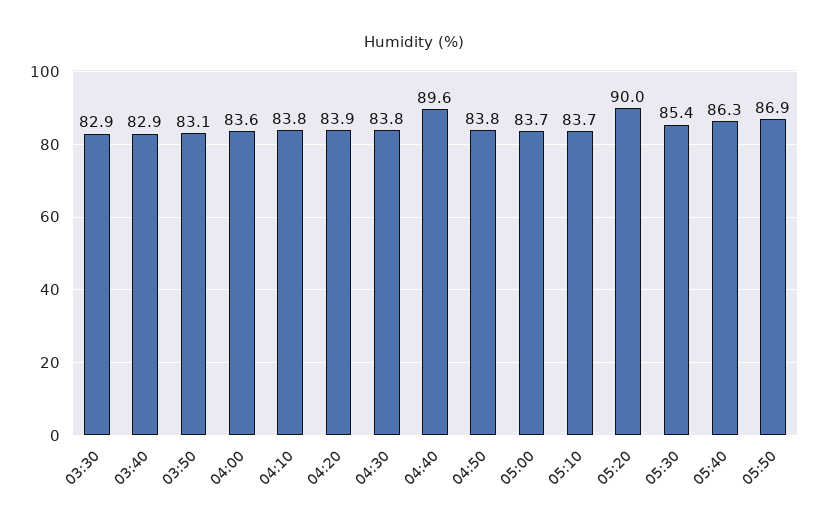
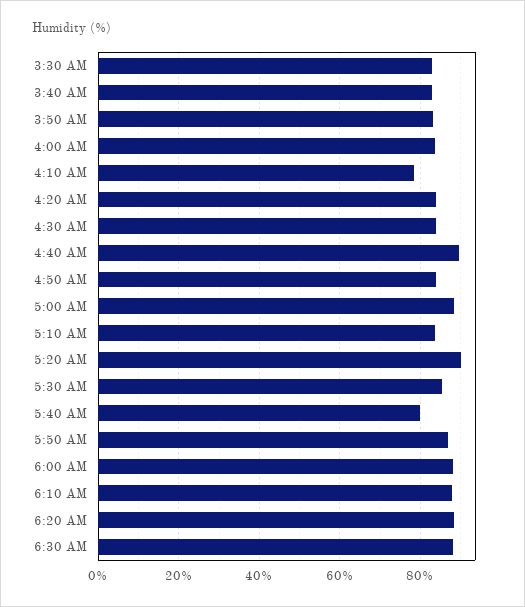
04:10: 83.8 -> 78
05:00: 83.7 -> 88
05:40: 86.3 -> 80
6:00 AM: none -> 88
6:10 AM: none -> 88
6:20 AM: none -> 88
6:30 AM: none -> 88

